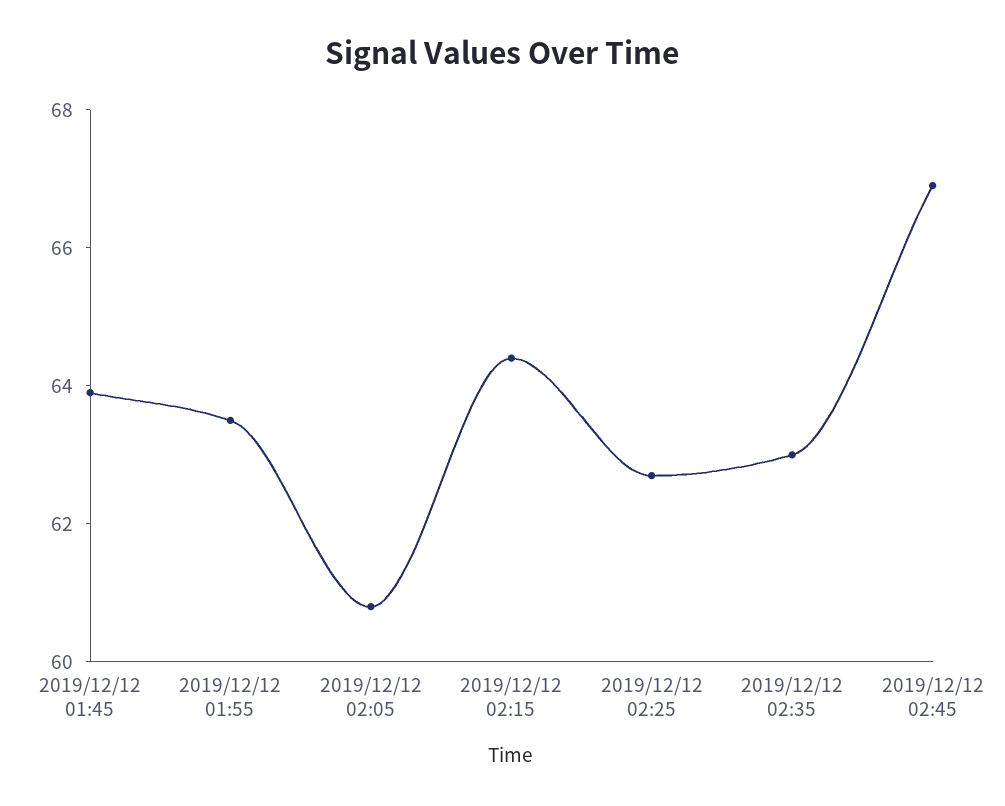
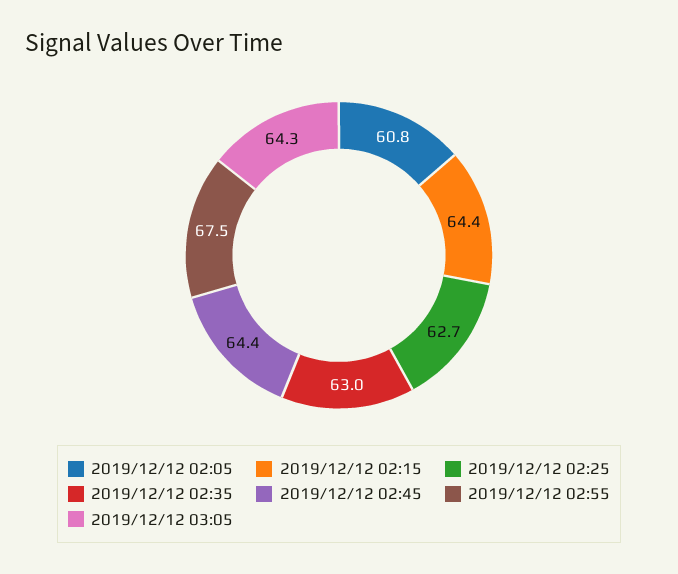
2019/12/12 01:45: 64 -> none
2019/12/12 01:55: 63.5 -> none
2019/12/12 02:45: 67 -> 64.4
2019/12/12 02:55: none -> 67.5
2019/12/12 03:05: none -> 64.3

